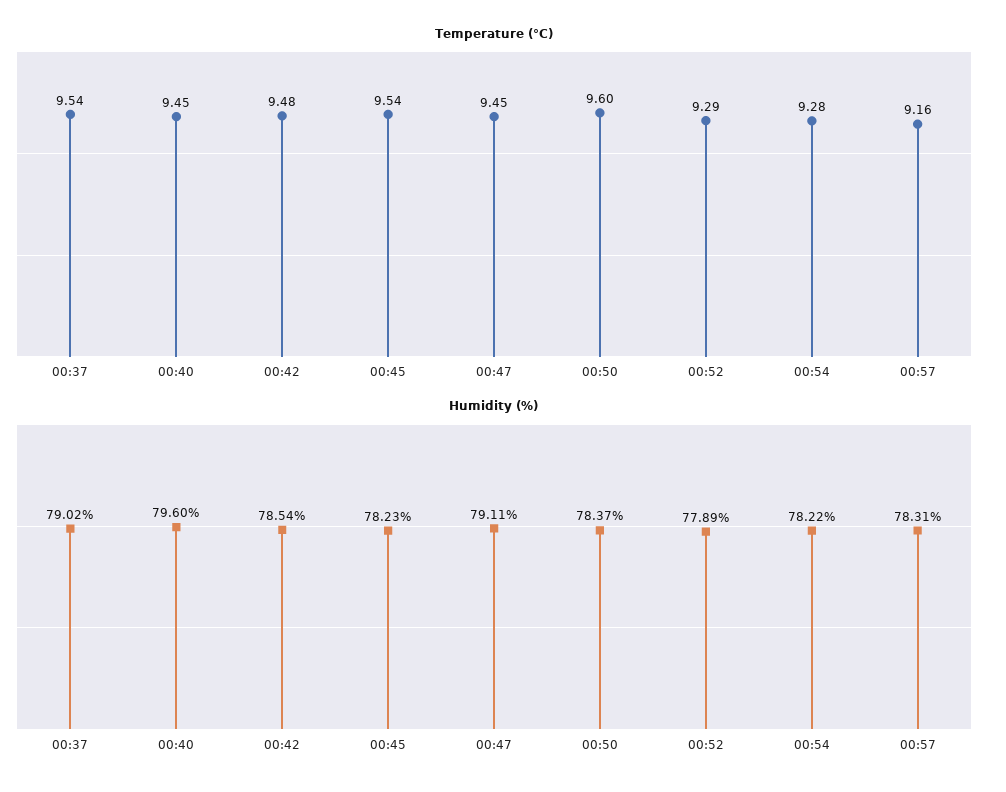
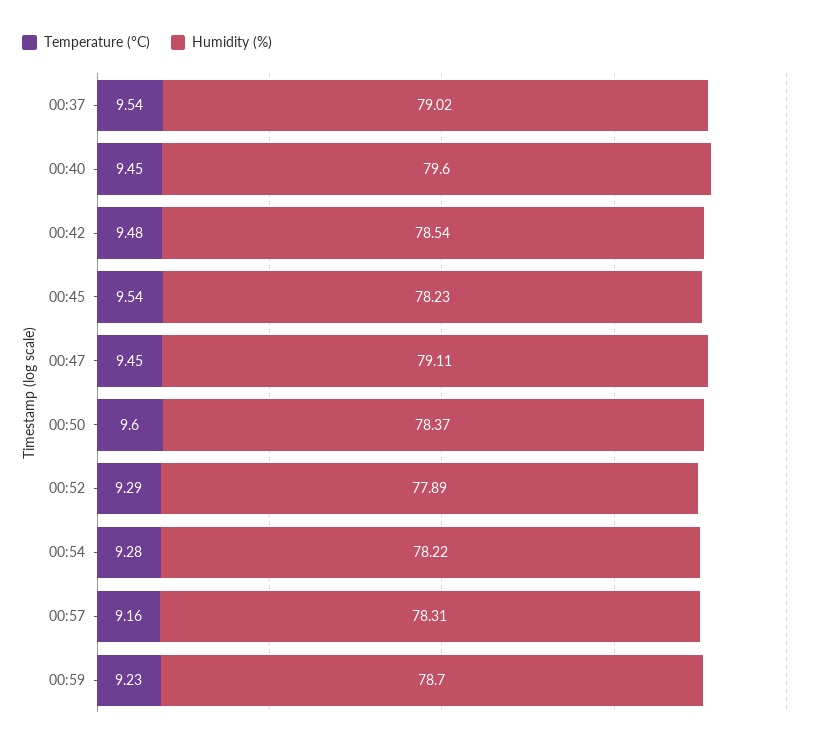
Temperature (°C), 00:59: none -> 9.23
Humidity (%), 00:59: none -> 78.7

